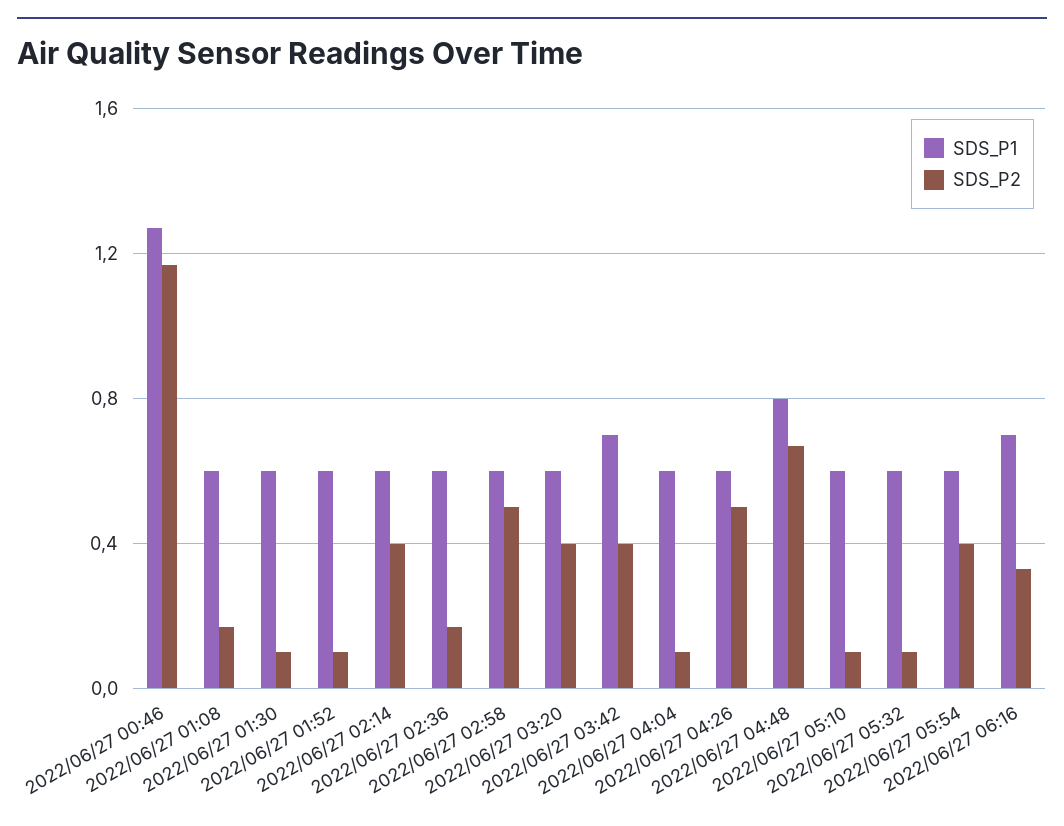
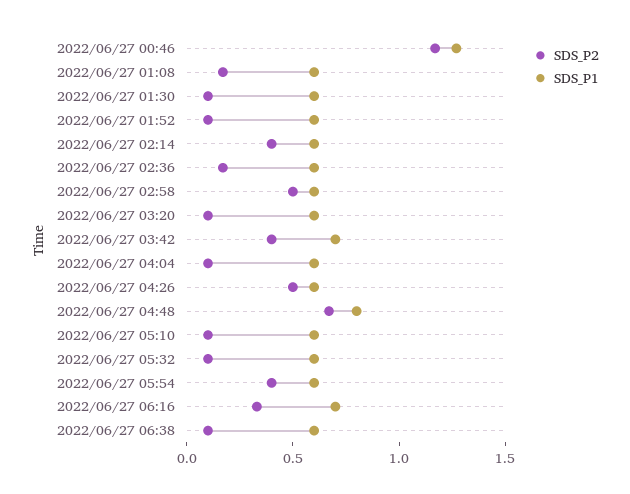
SDS_P2, 2022/06/27 03:20: 0.4 -> 0.1
SDS_P2, 2022/06/27 06:38: none -> 0.1
SDS_P1, 2022/06/27 06:38: none -> 0.6

